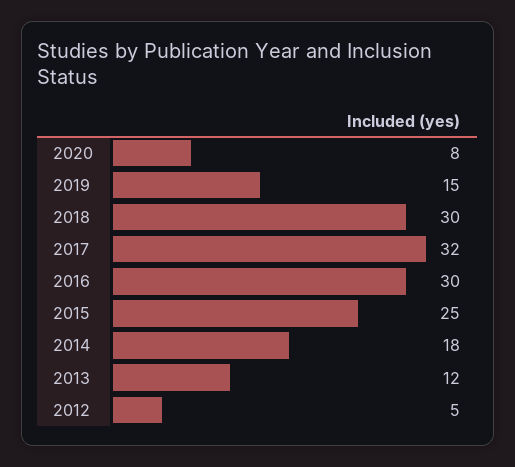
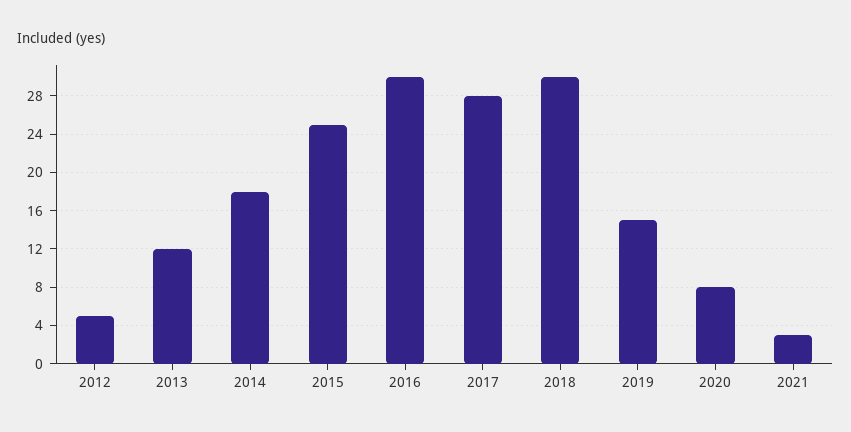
2017: 32 -> 28
2021: none -> 3

